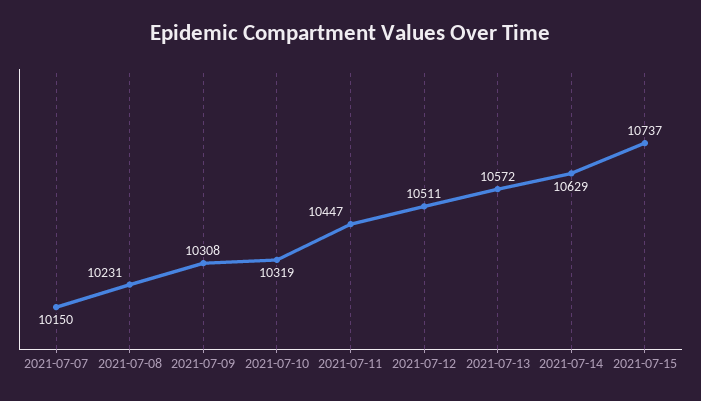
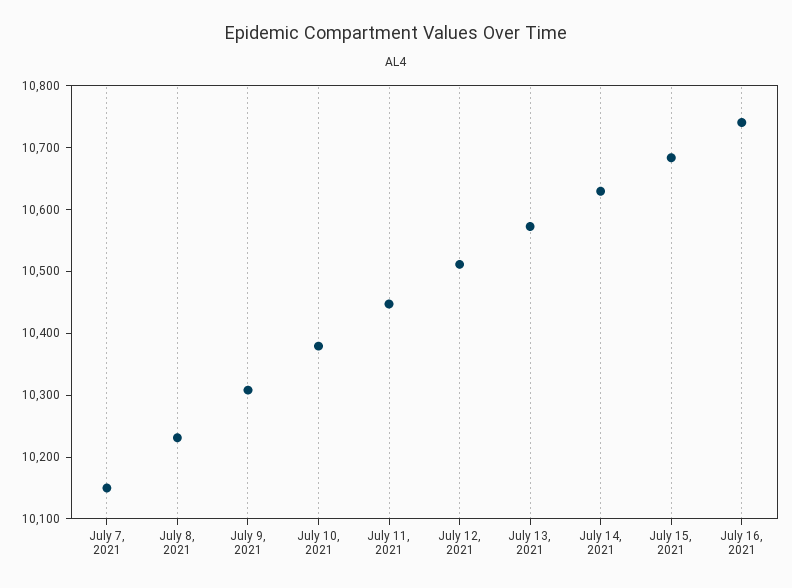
2021-07-10: 10319 -> 10380
2021-07-15: 10737 -> 10680
July 16, 2021: none -> 10740

